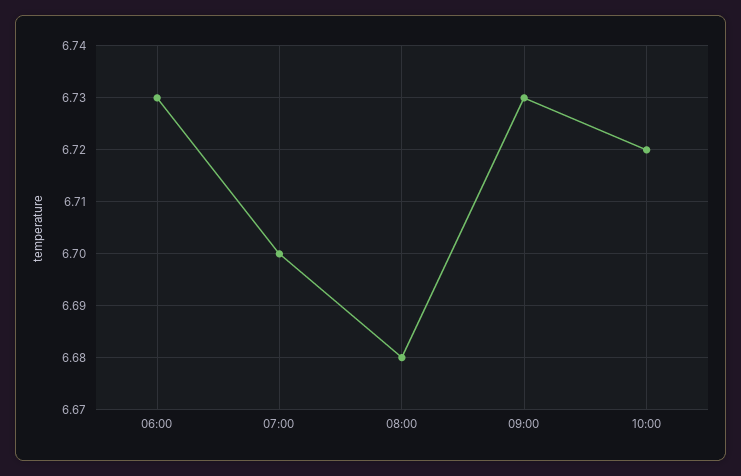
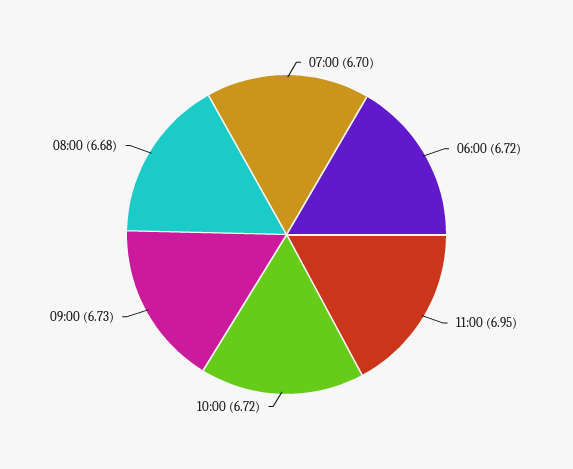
06:00: 6.73 -> 6.72
11:00: none -> 6.95

